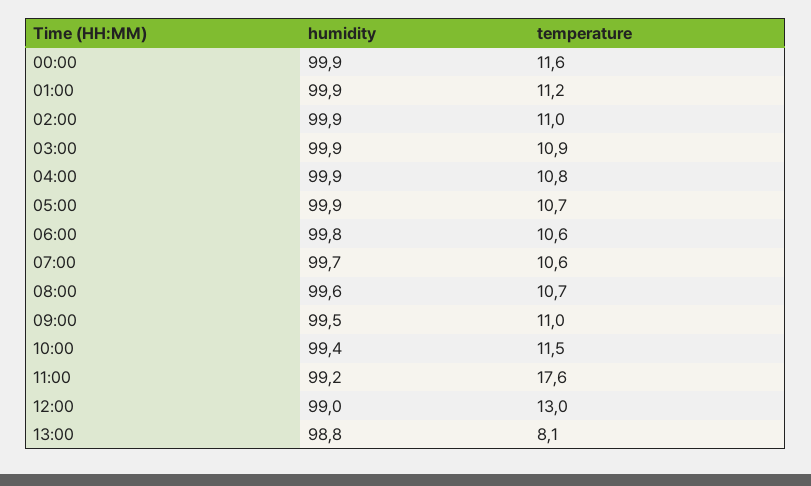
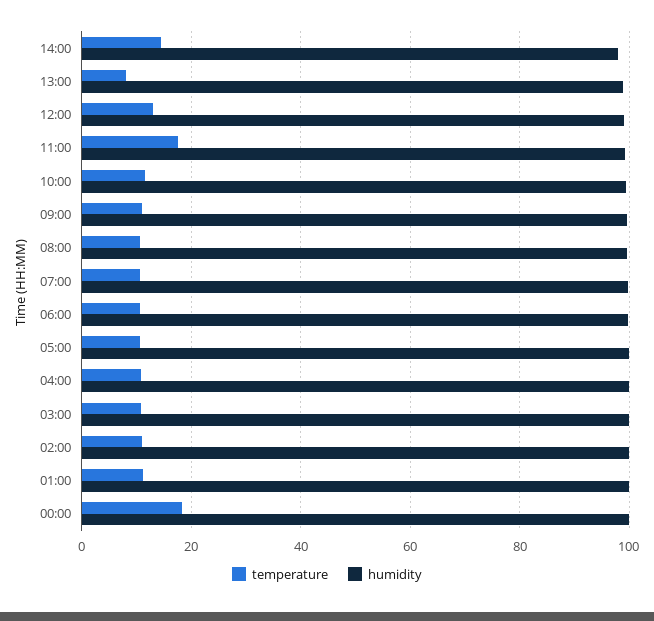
temperature, 00:00: 11.6 -> 18
temperature, 14:00: none -> 14
humidity, 14:00: none -> 98

